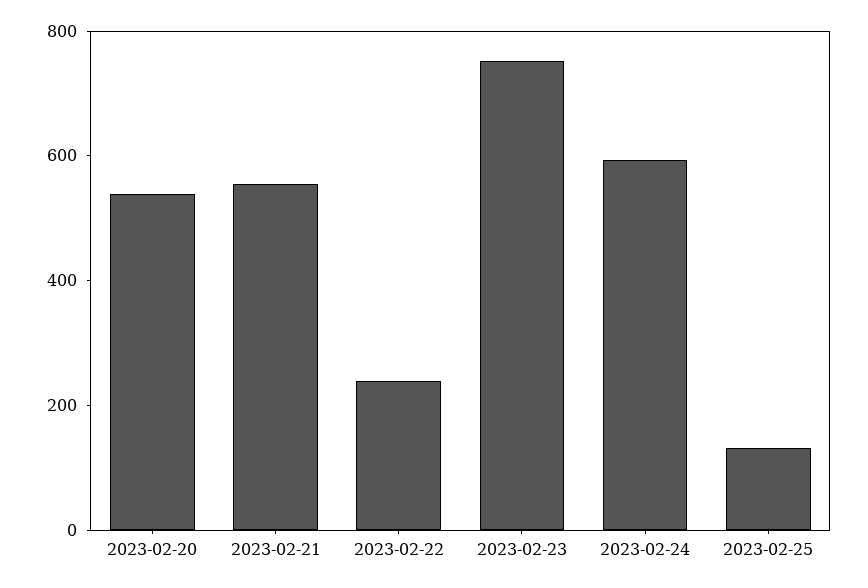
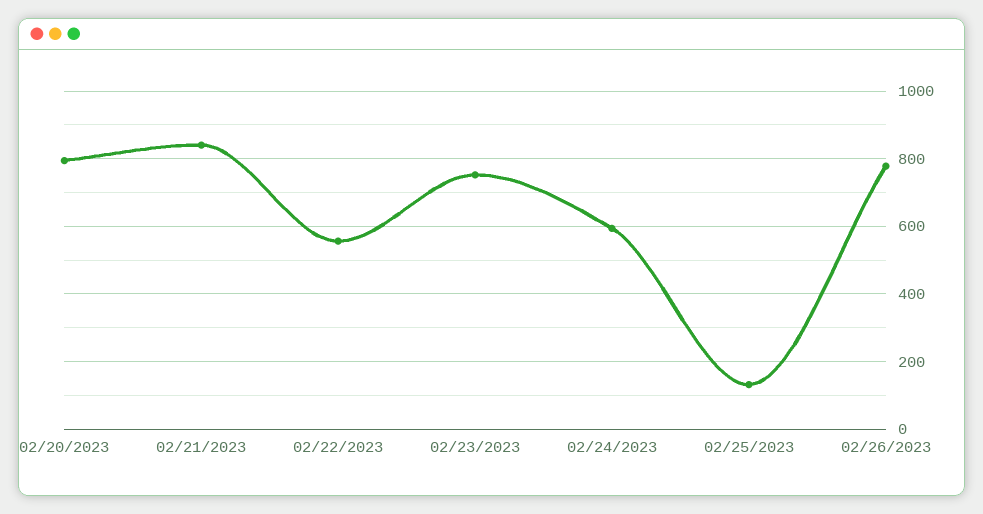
2023-02-20: 550 -> 800
2023-02-21: 550 -> 840
2023-02-22: 250 -> 560
02/26/2023: none -> 780

